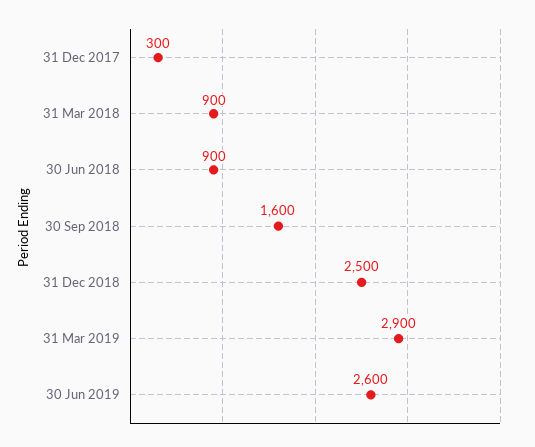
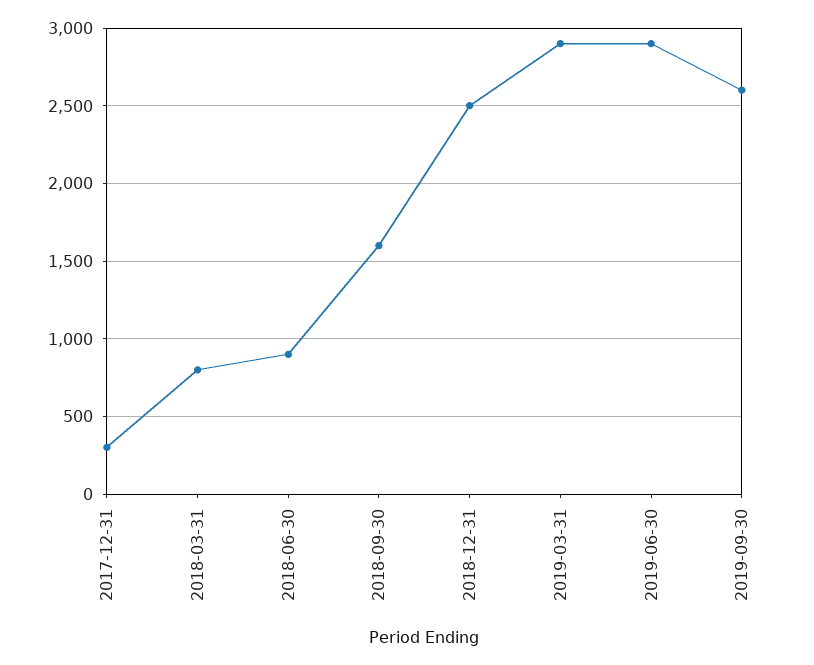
31 Mar 2018: 900 -> 800
30 Jun 2019: 2600 -> 2900
2019-09-30: none -> 2600

